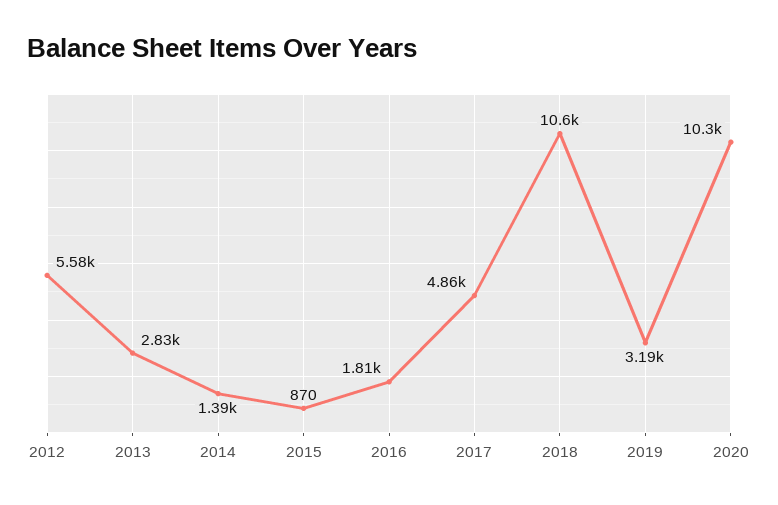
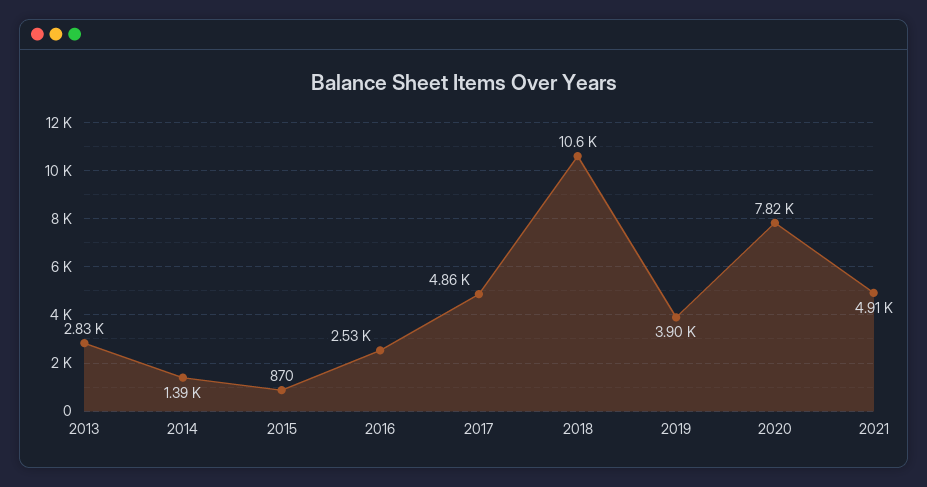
2012: 5580 -> none
2016: 1810 -> 2530
2019: 3190 -> 3900
2020: 10300 -> 7820
2021: none -> 4910

